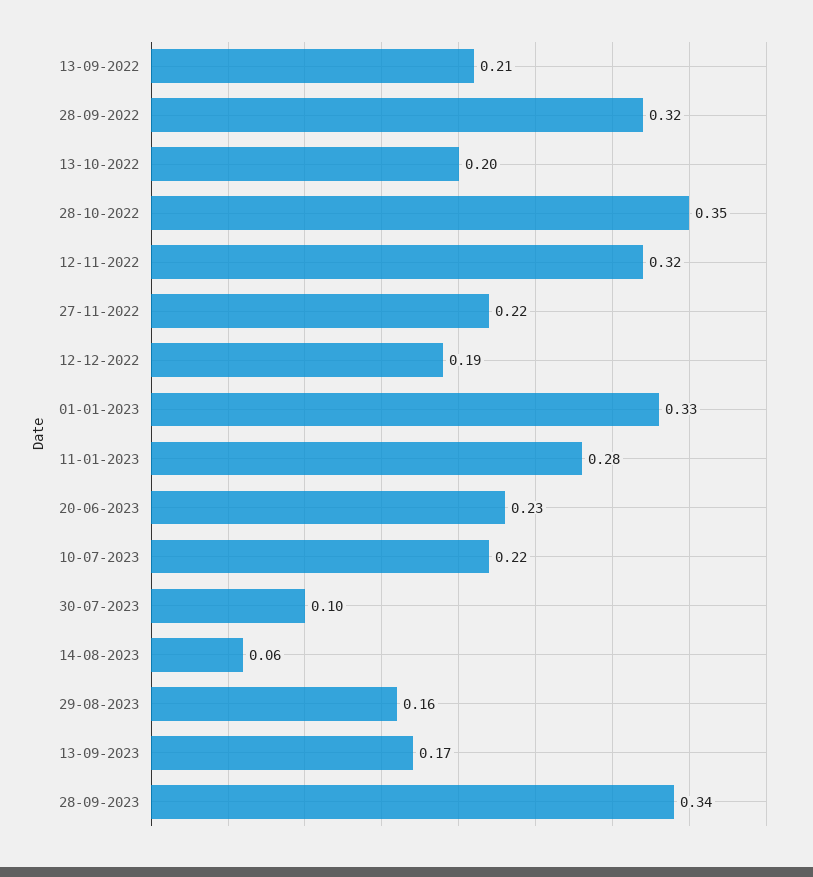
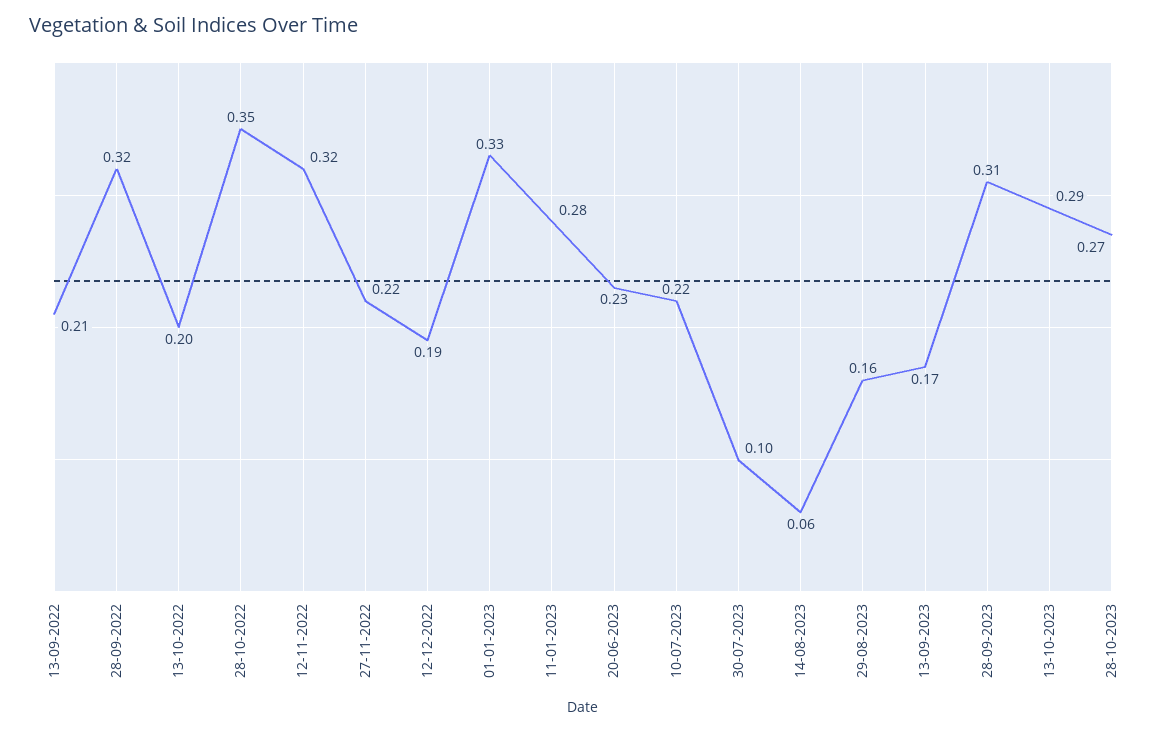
28-09-2023: 0.34 -> 0.31
13-10-2023: none -> 0.29
28-10-2023: none -> 0.27

